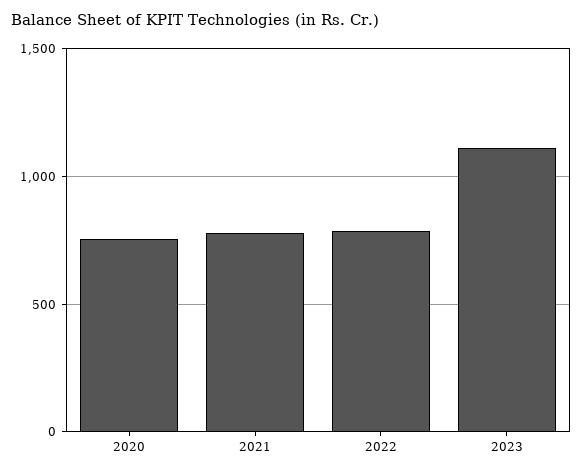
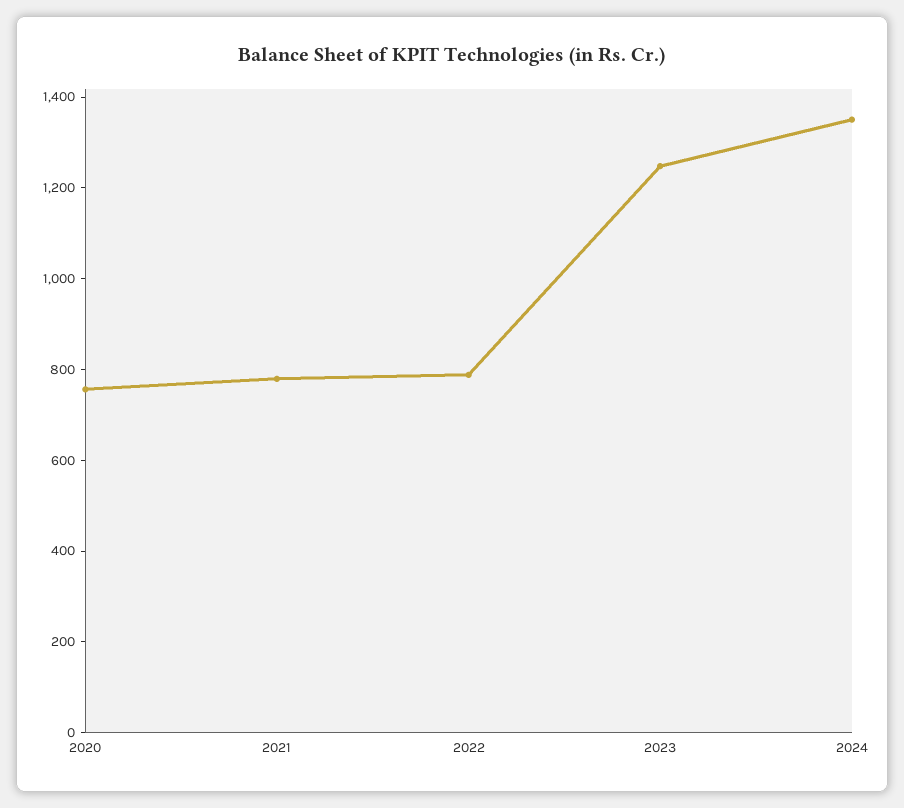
2023: 1100 -> 1250
2024: none -> 1350

